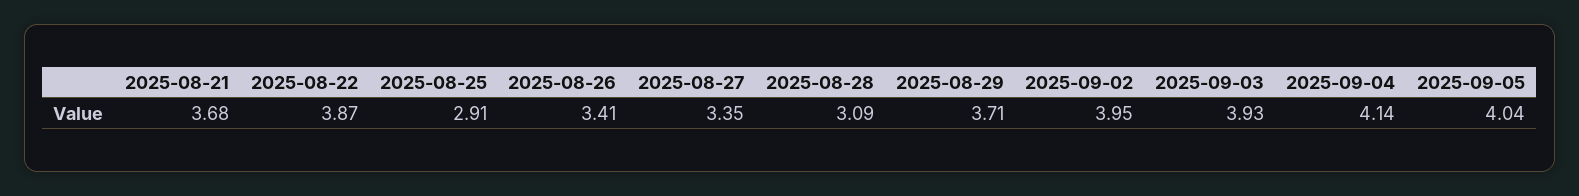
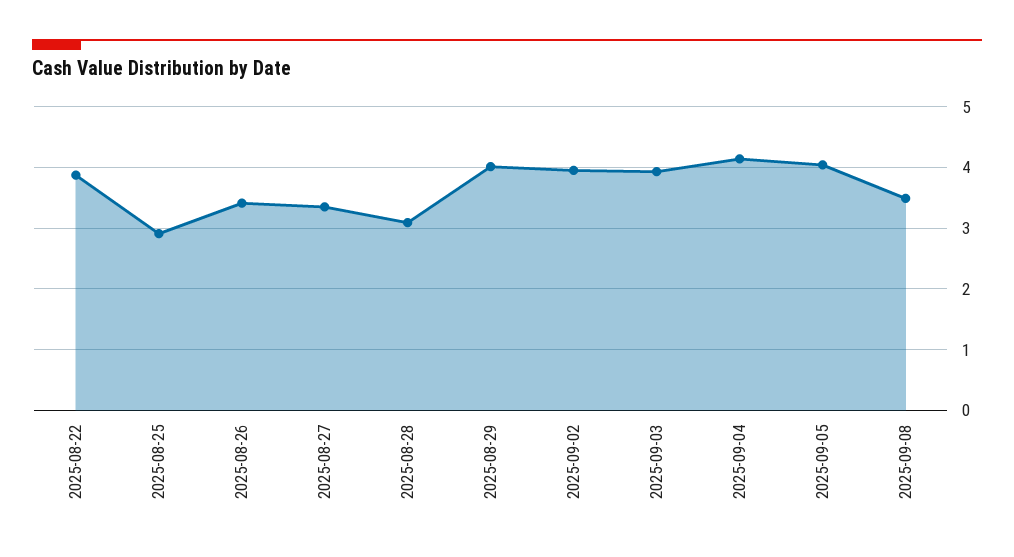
2025-08-21: 3.68 -> none
2025-08-29: 3.71 -> 4
2025-09-08: none -> 3.5

